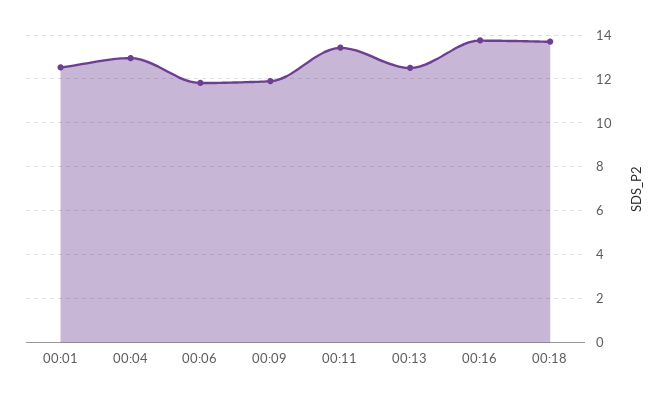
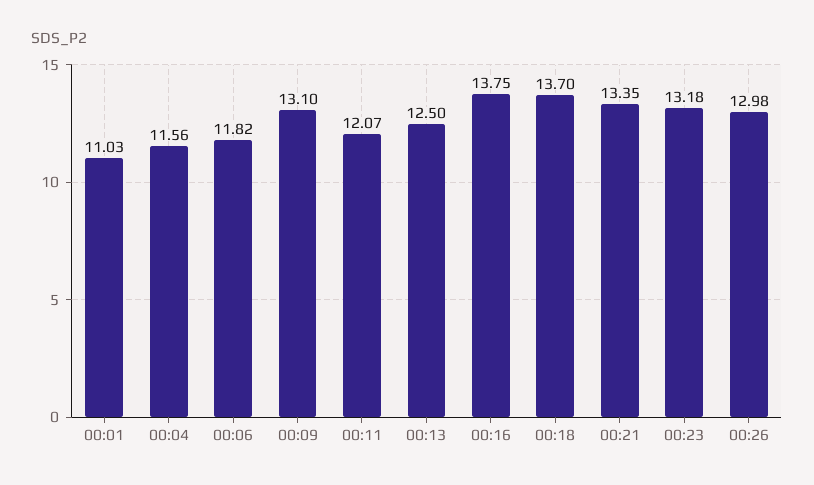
00:01: 12.5 -> 11.03
00:04: 13 -> 11.56
00:09: 12 -> 13.1
00:11: 13.5 -> 12.07
00:21: none -> 13.35
00:23: none -> 13.18
00:26: none -> 12.98

